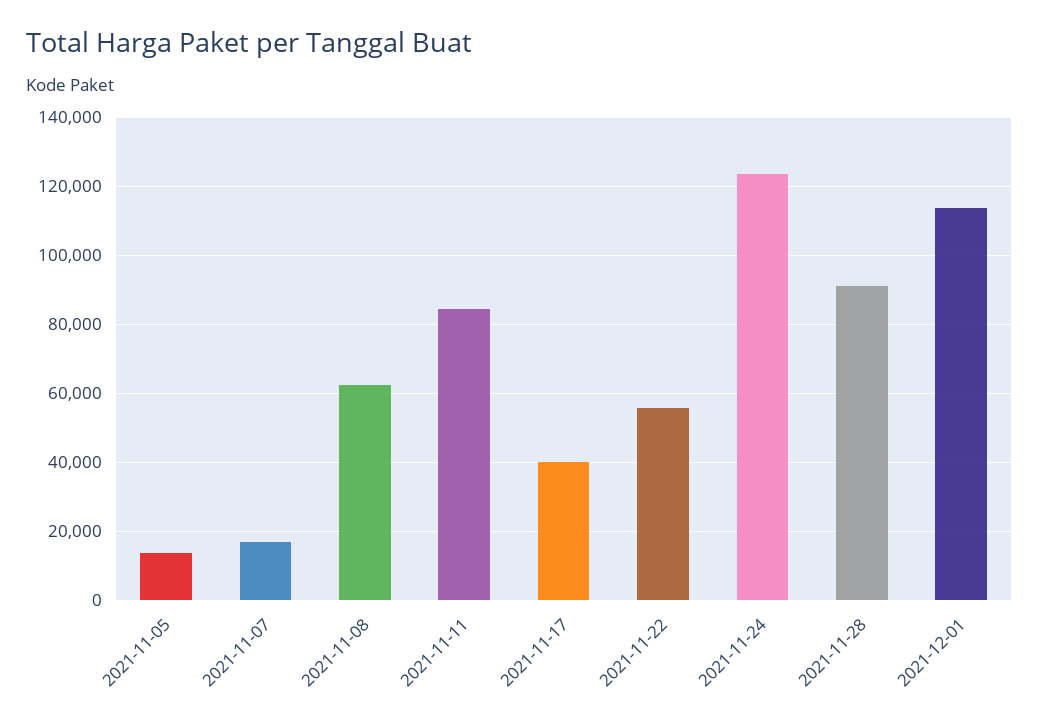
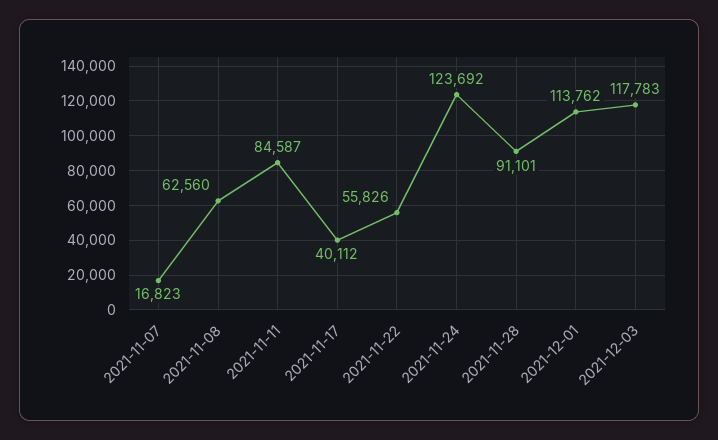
2021-11-05: 14000 -> none
2021-12-03: none -> 117783

